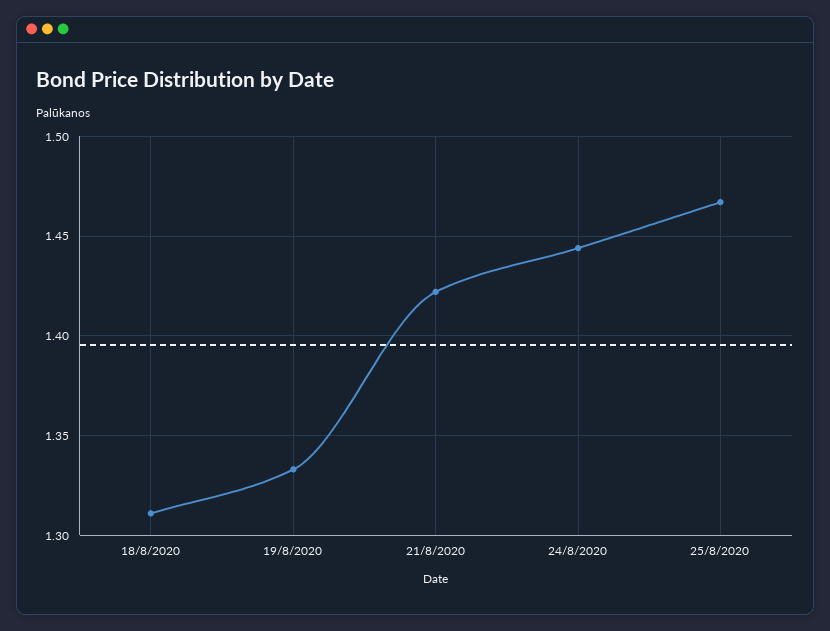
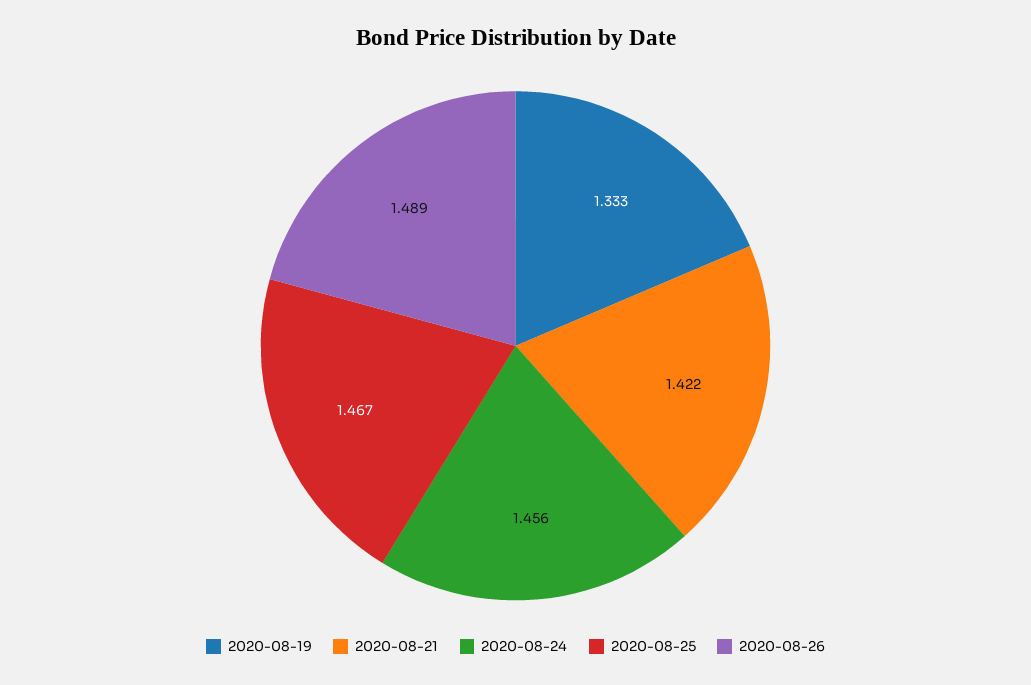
18/8/2020: 1.31 -> none
24/8/2020: 1.445 -> 1.456
2020-08-26: none -> 1.489

